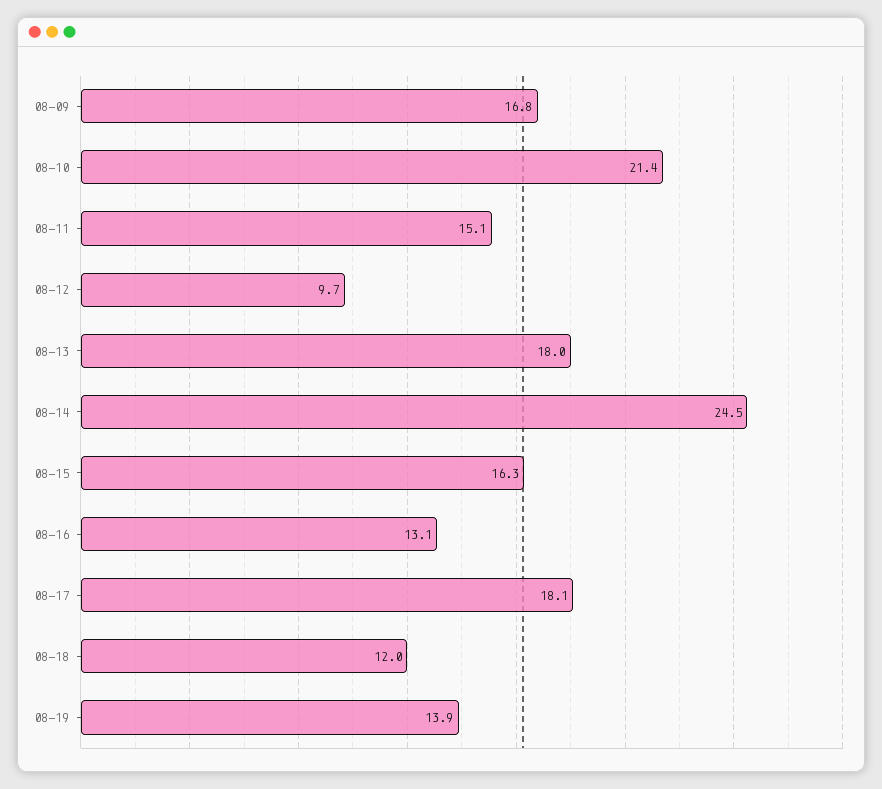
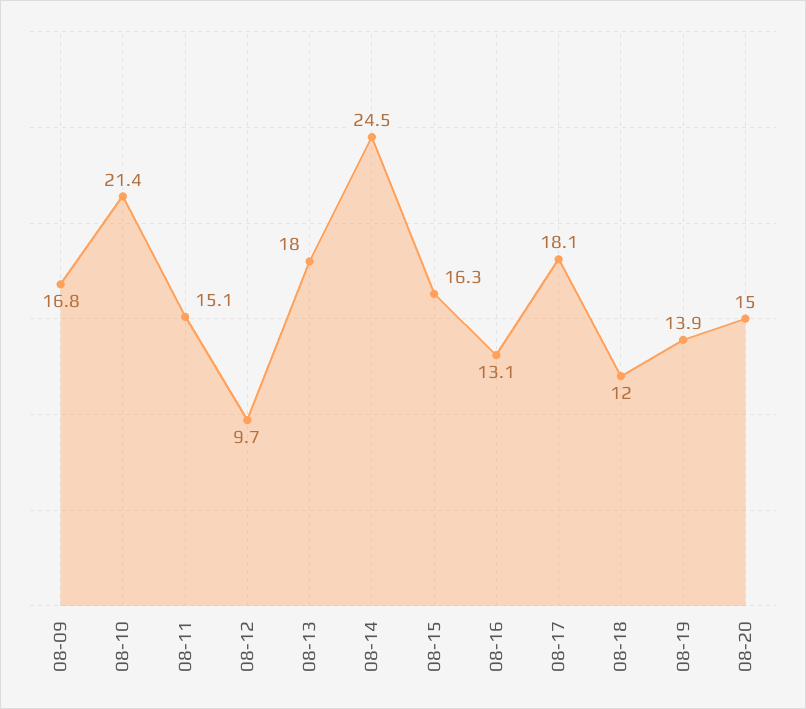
08-20: none -> 15

